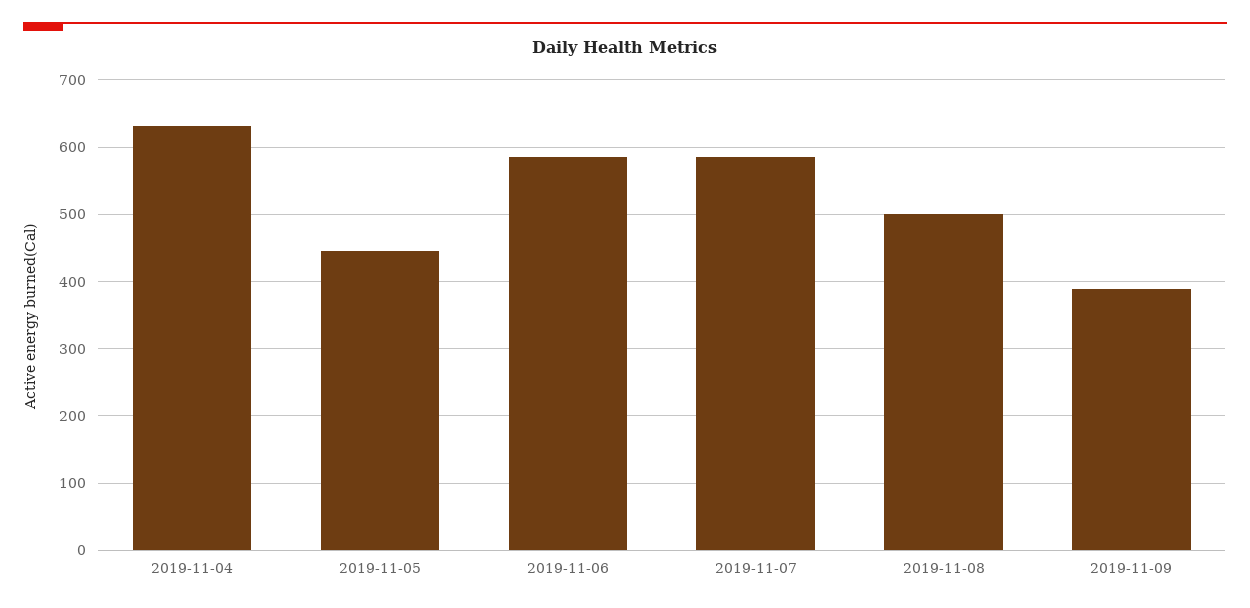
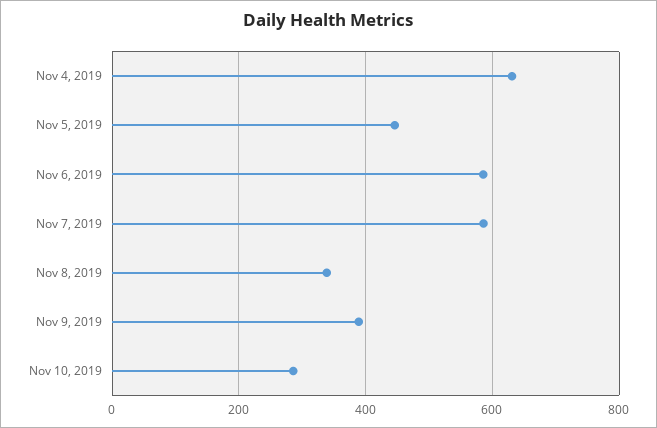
2019-11-08: 500 -> 340
Nov 10, 2019: none -> 280

